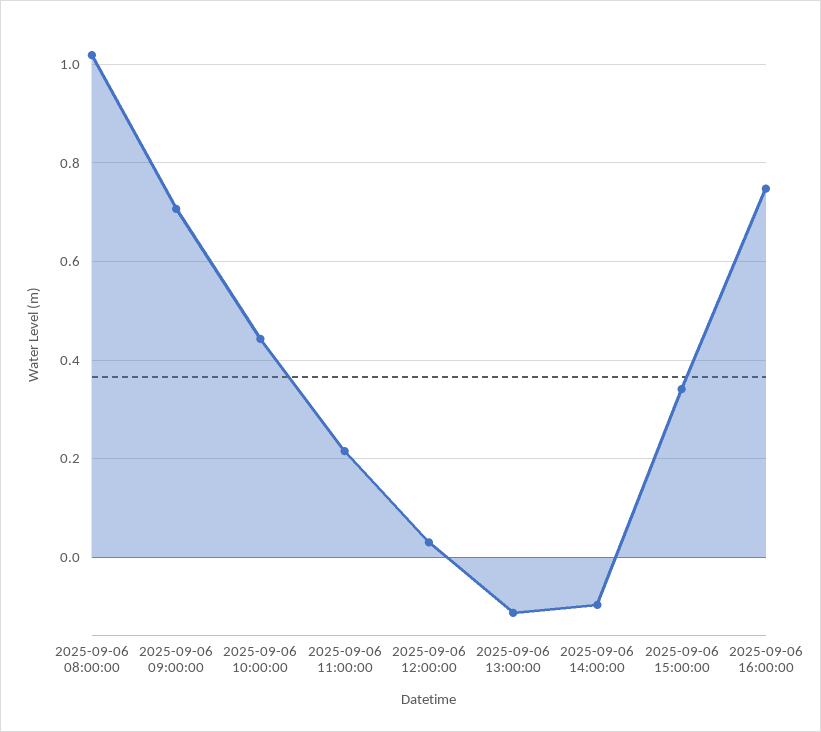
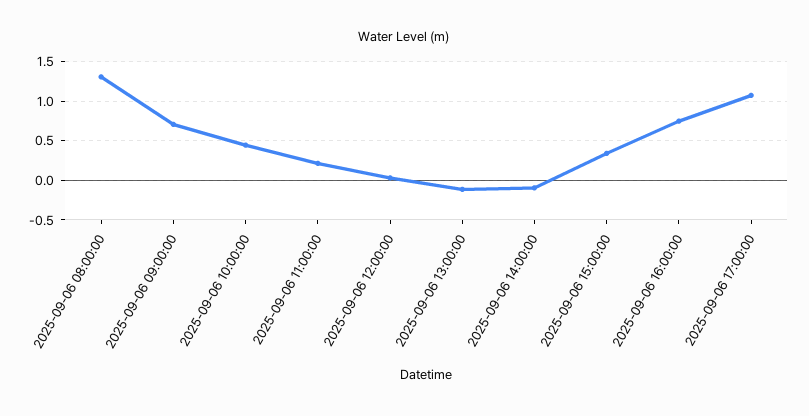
2025-09-06 08:00:00: 1.02 -> 1.3
2025-09-06 17:00:00: none -> 1.1

